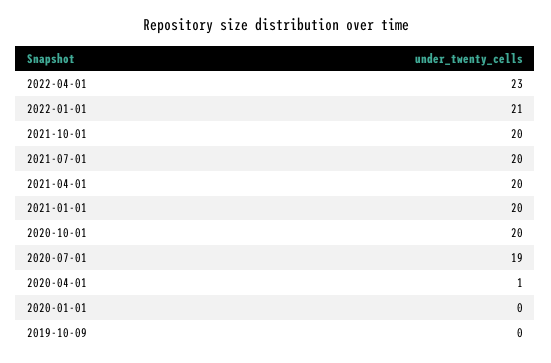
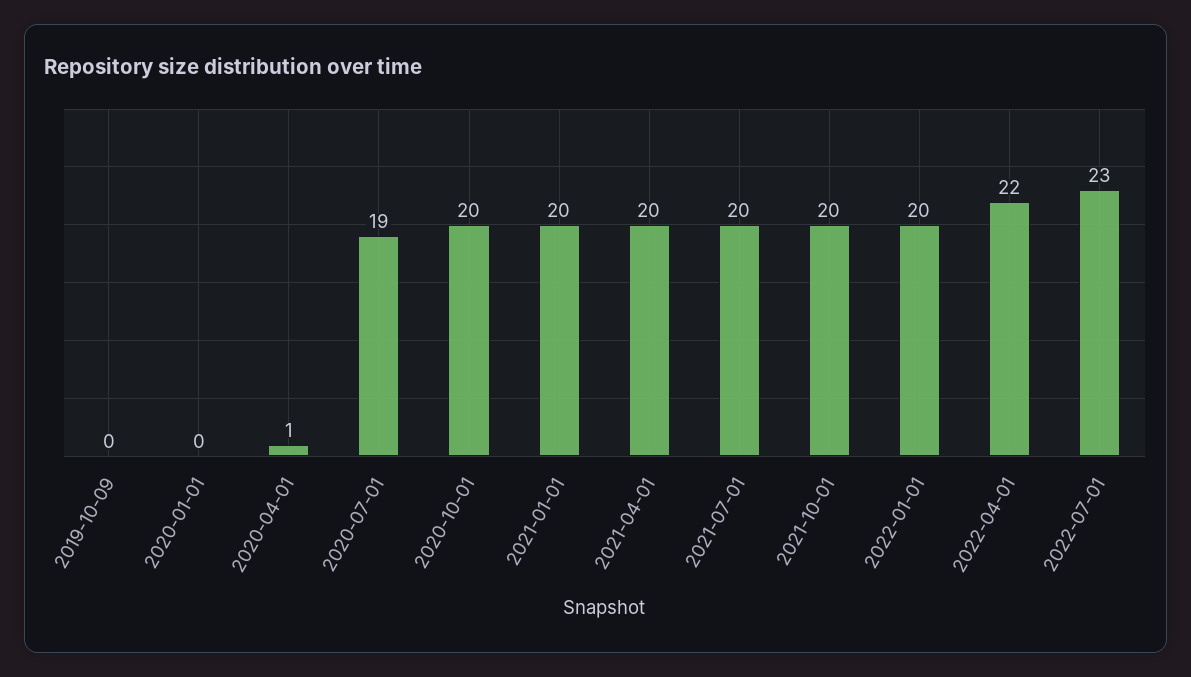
2022-04-01: 23 -> 22
2022-01-01: 21 -> 20
2022-07-01: none -> 23

